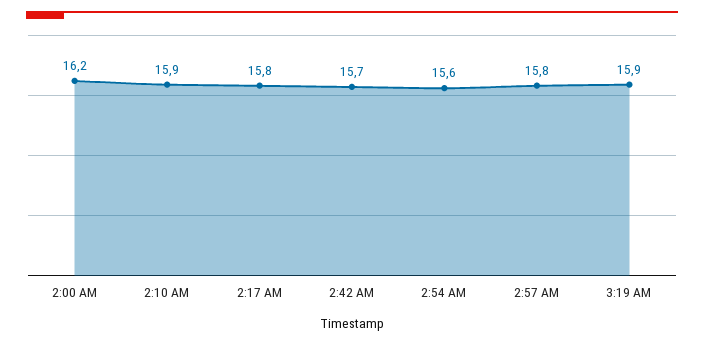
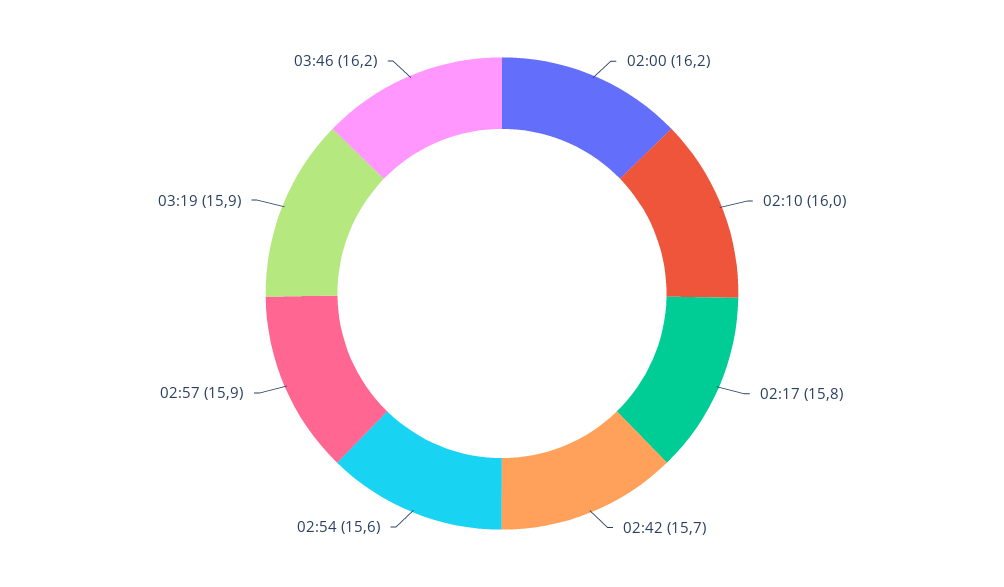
2:10 AM: 15.9 -> 16
2:57 AM: 15.8 -> 15.9
03:46: none -> 16.2

